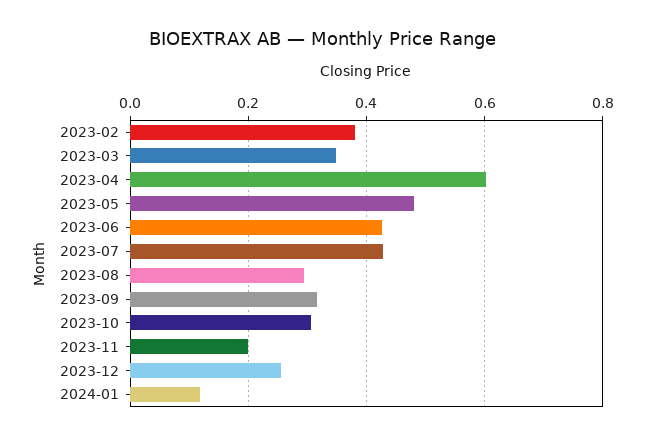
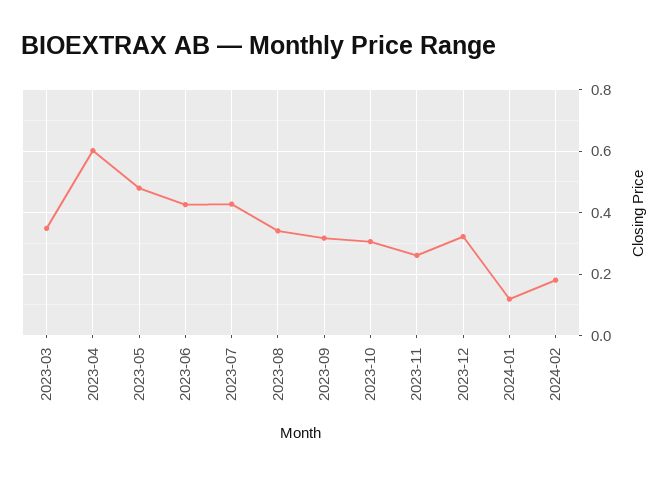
2023-02: 0.38 -> none
2023-08: 0.3 -> 0.34
2023-11: 0.2 -> 0.26
2023-12: 0.26 -> 0.32
2024-02: none -> 0.18

